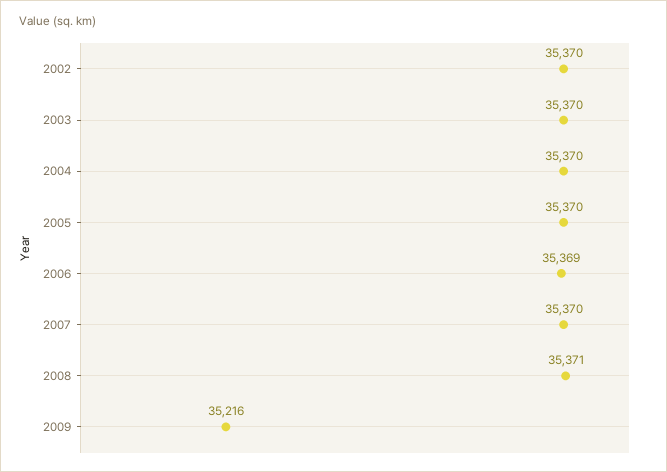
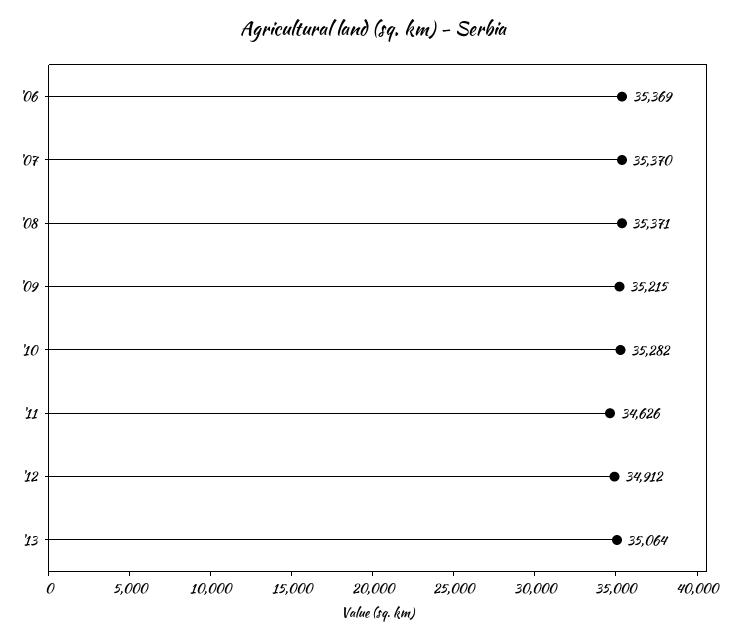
2002: 35370 -> none
2003: 35370 -> none
2004: 35370 -> none
2005: 35370 -> none
2009: 35216 -> 35215
'10: none -> 35282
'11: none -> 34626
'12: none -> 34912
'13: none -> 35064

